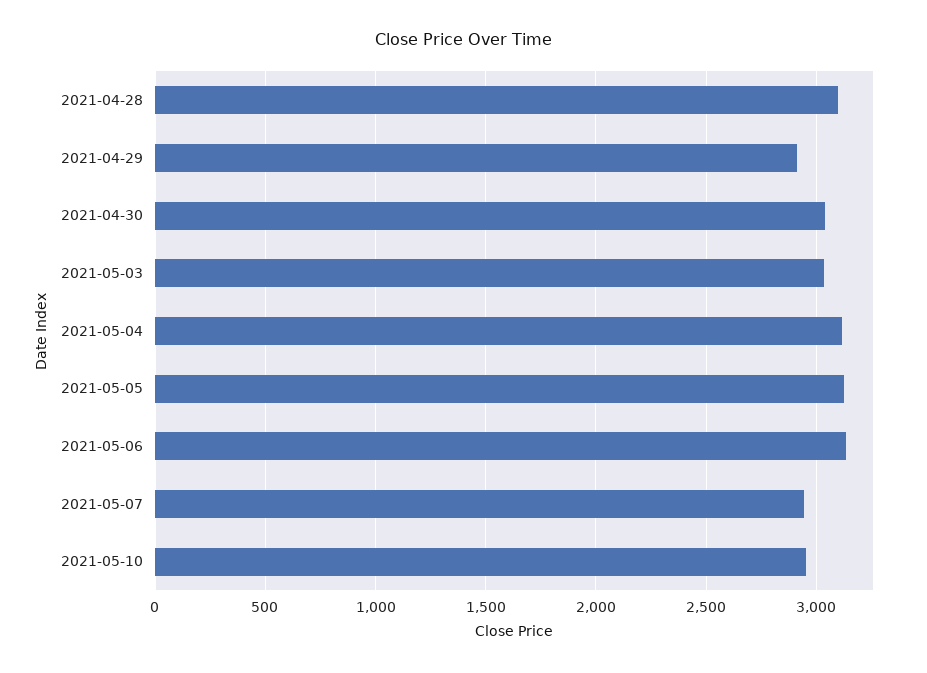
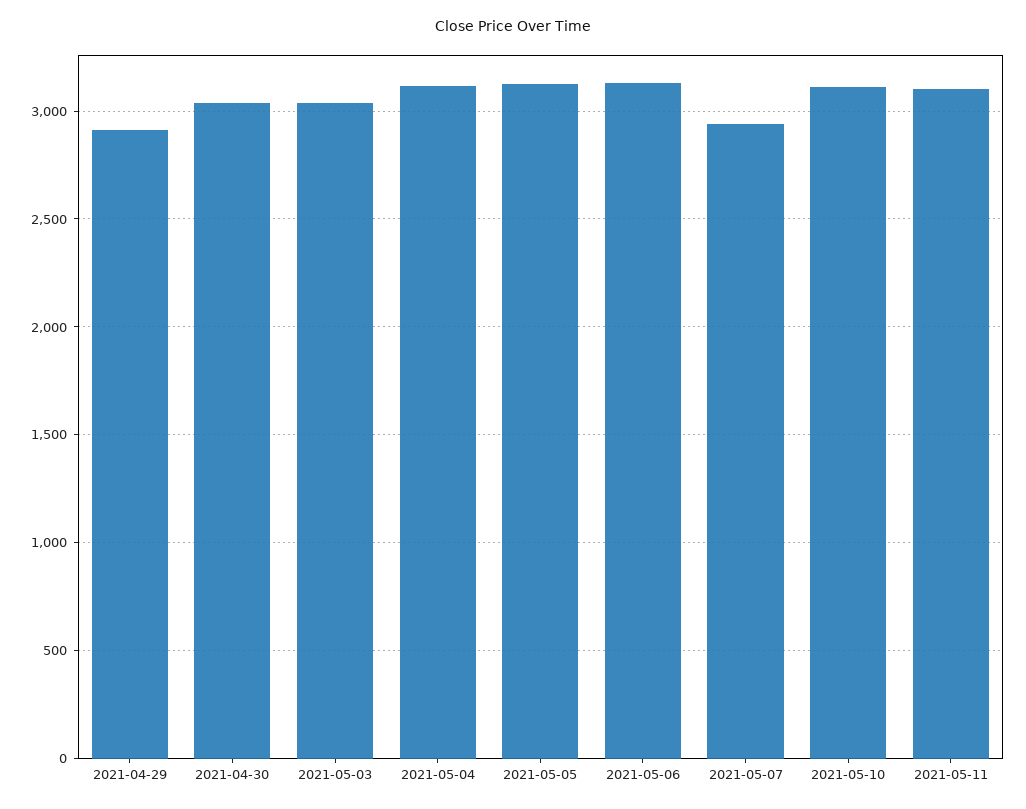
2021-04-28: 3100 -> none
2021-05-10: 2950 -> 3100
2021-05-11: none -> 3100

